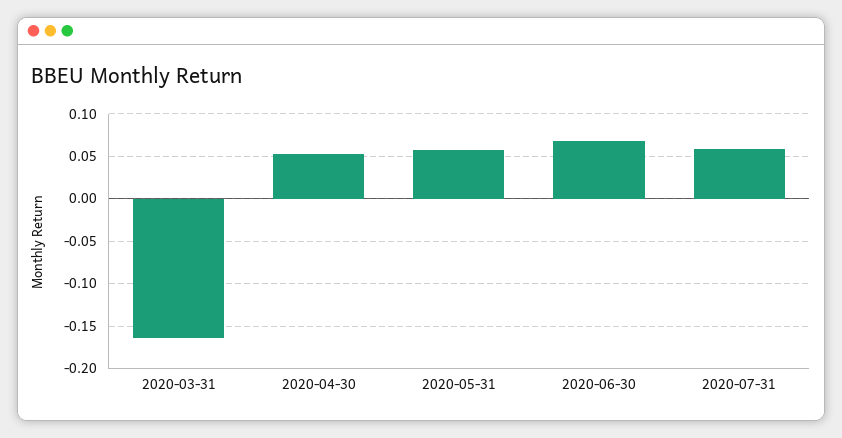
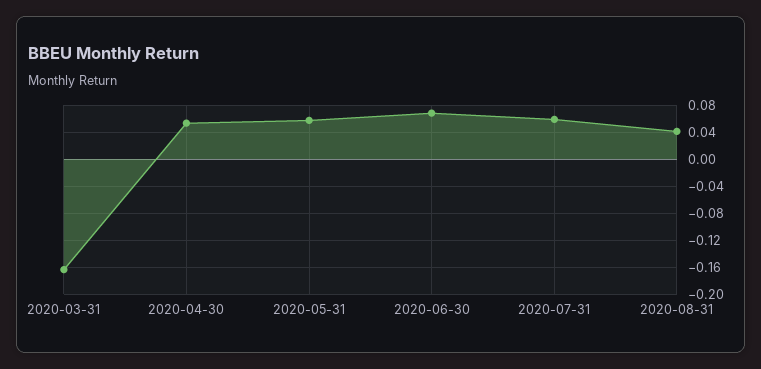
2020-08-31: none -> 0.04

